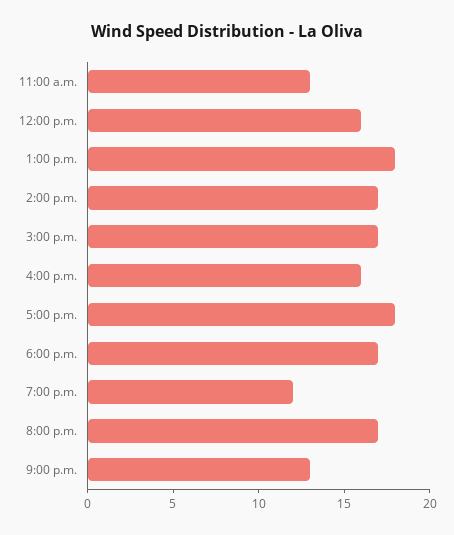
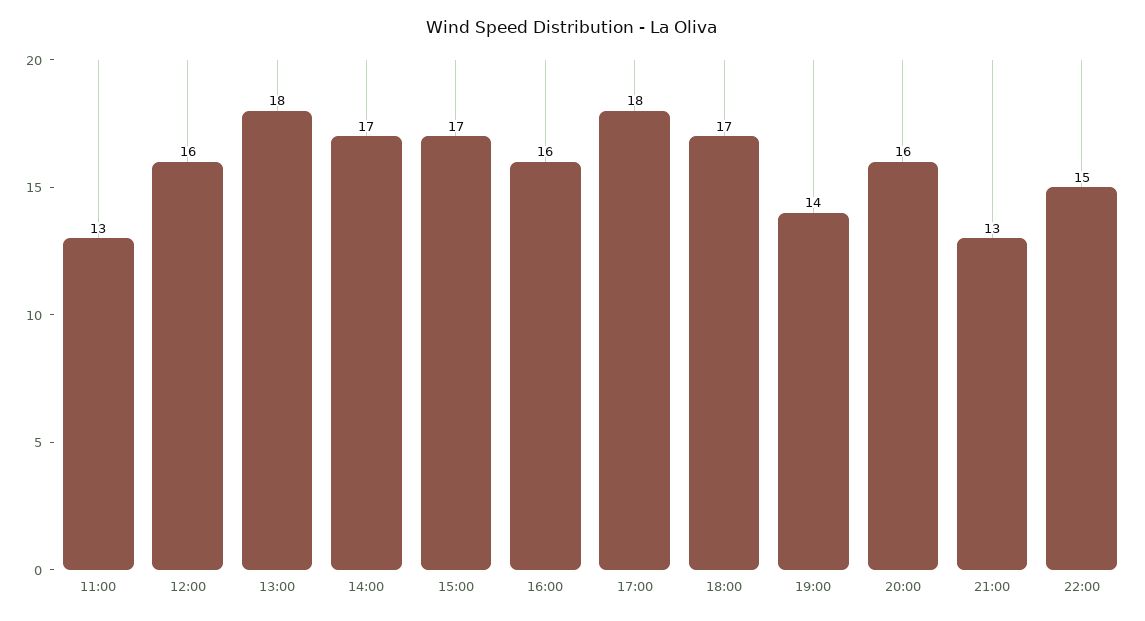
7:00 p.m.: 12 -> 14
8:00 p.m.: 17 -> 16
22:00: none -> 15

